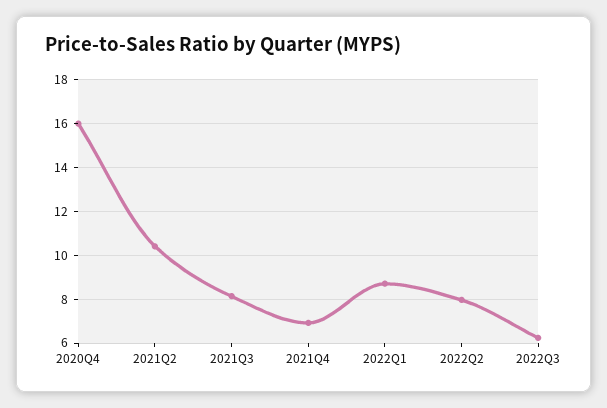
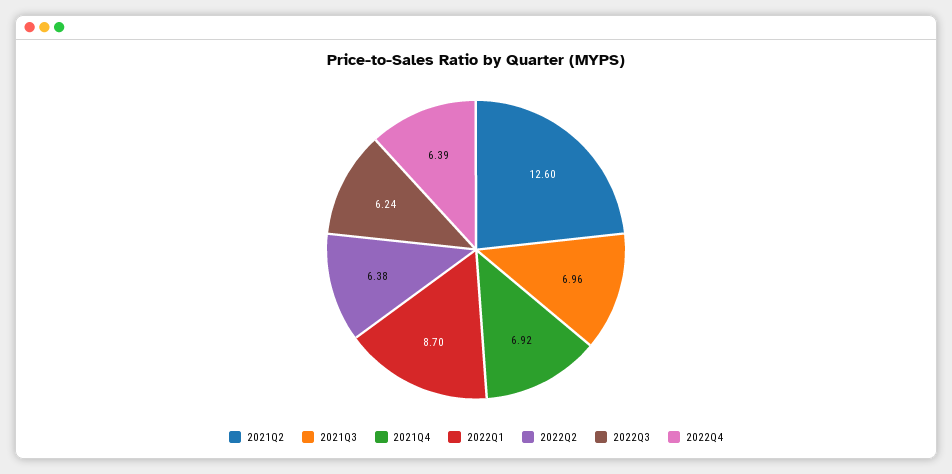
2020Q4: 16 -> none
2021Q2: 10.5 -> 12.6
2021Q3: 8 -> 6.96
2022Q2: 8 -> 6.38
2022Q4: none -> 6.39

